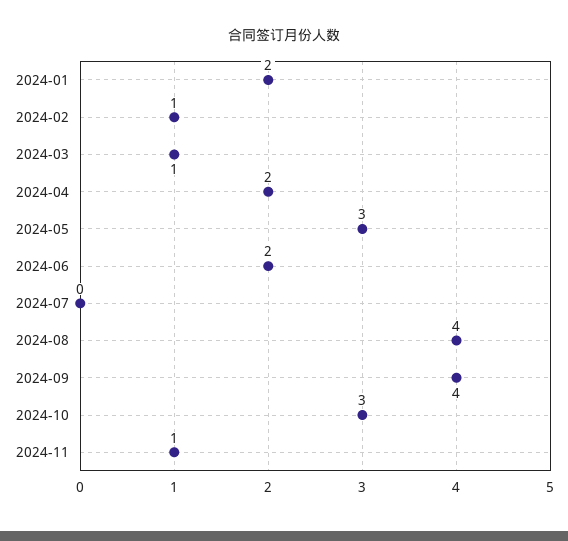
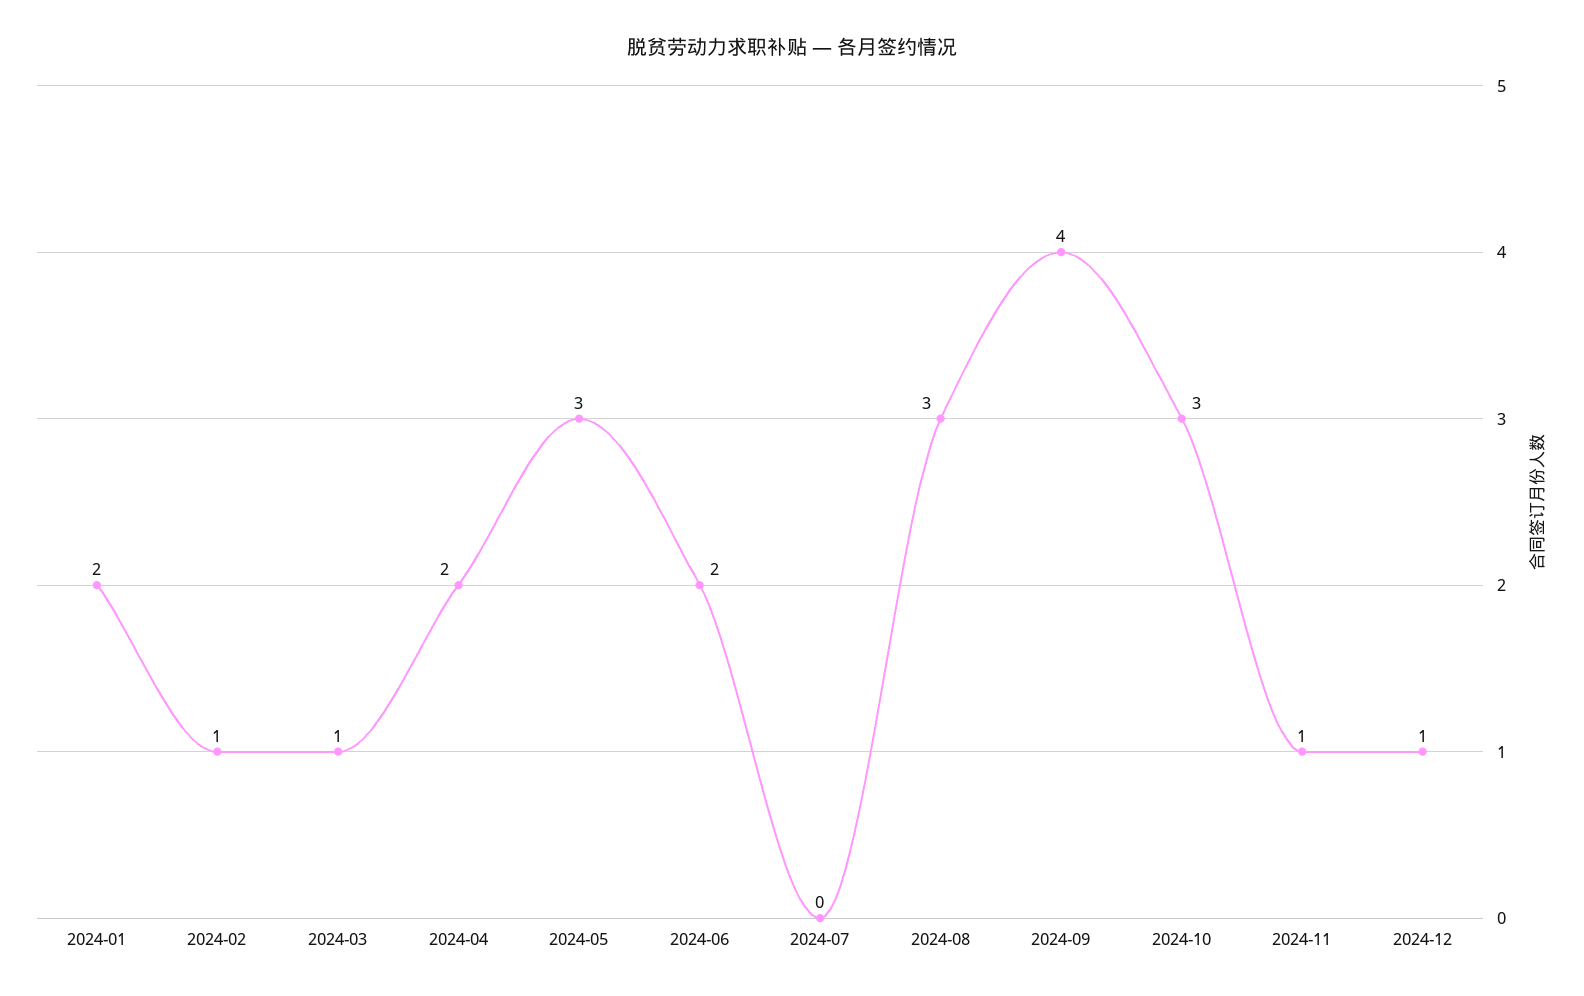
2024-08: 4 -> 3
2024-12: none -> 1

